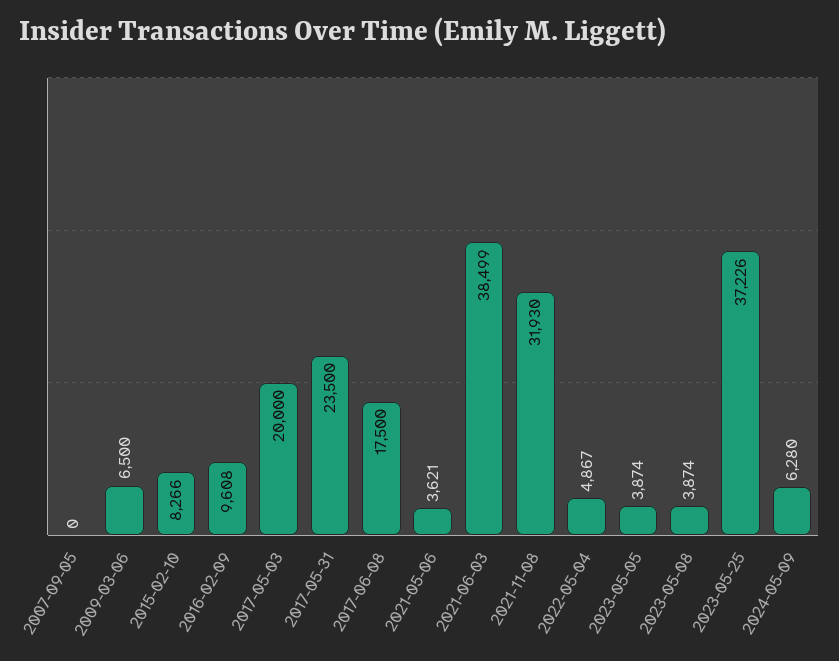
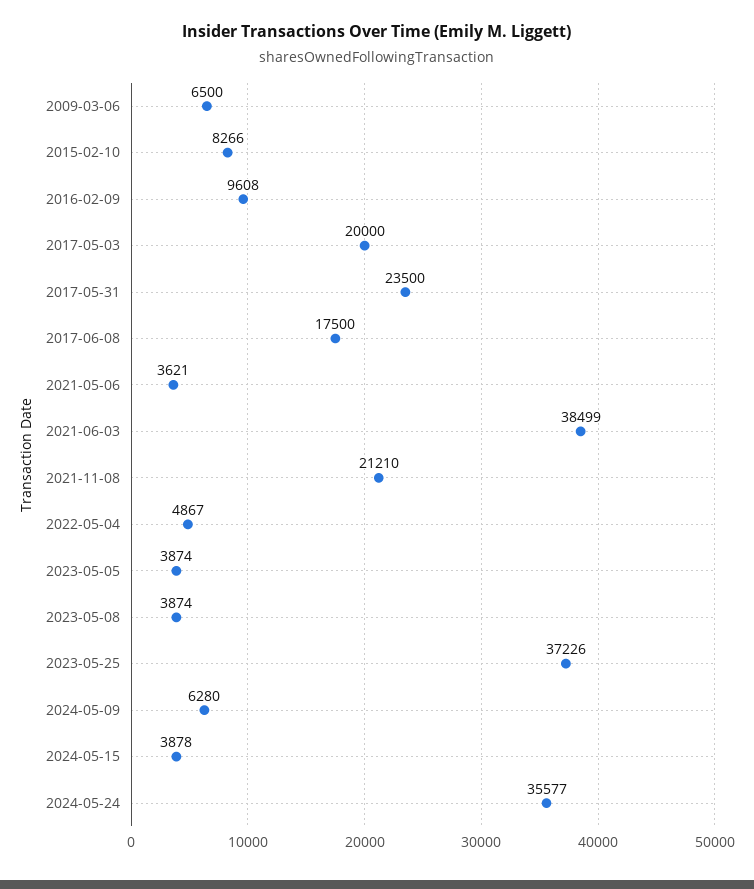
2007-09-05: 0 -> none
2021-11-08: 31930 -> 21210
2024-05-15: none -> 3878
2024-05-24: none -> 35577

